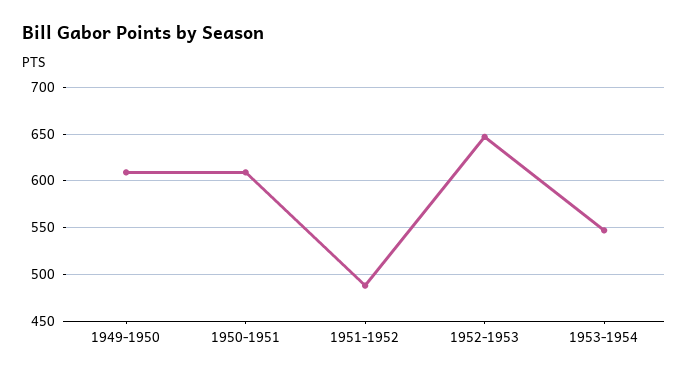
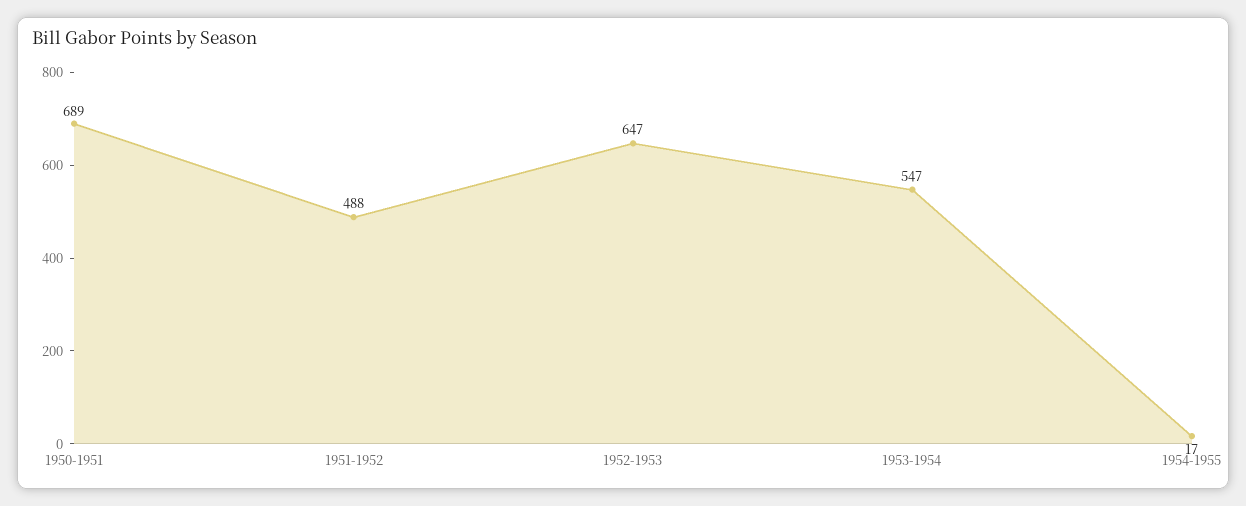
1949-1950: 610 -> none
1950-1951: 610 -> 689
1954-1955: none -> 17

